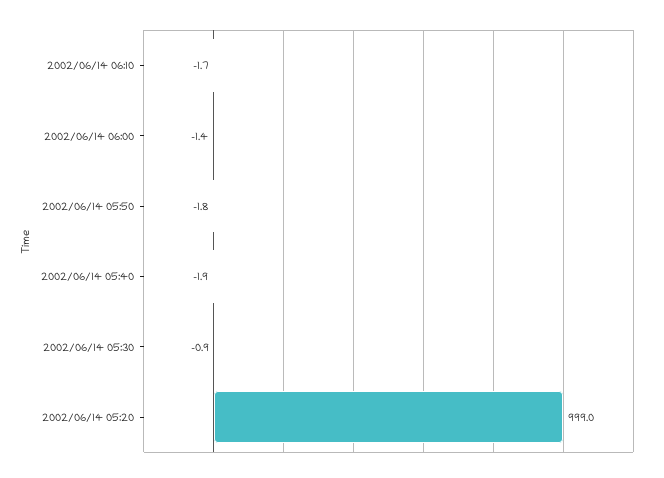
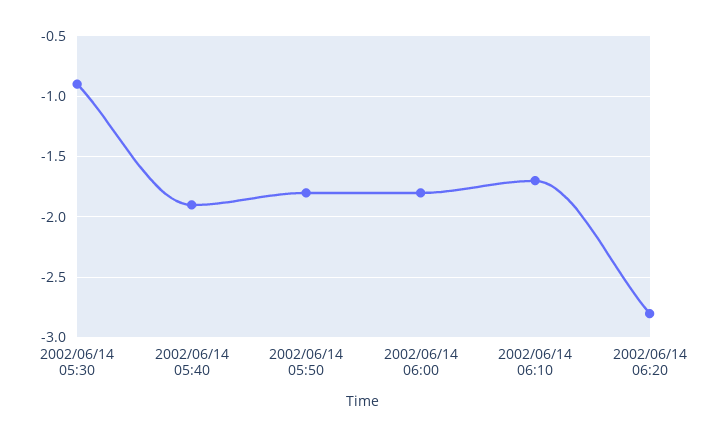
2002/06/14 06:00: -1.4 -> -1.8
2002/06/14 05:20: 999 -> none
2002/06/14 06:20: none -> -2.8

